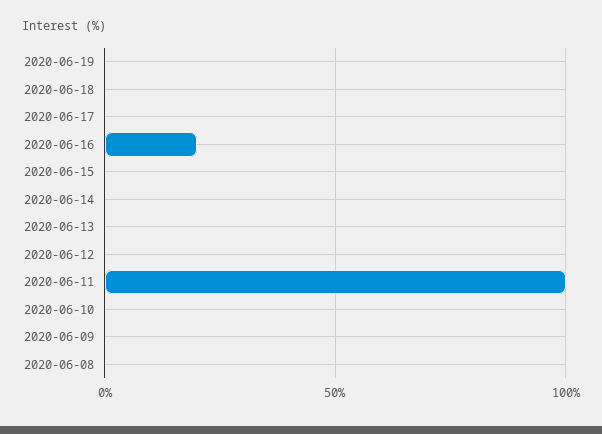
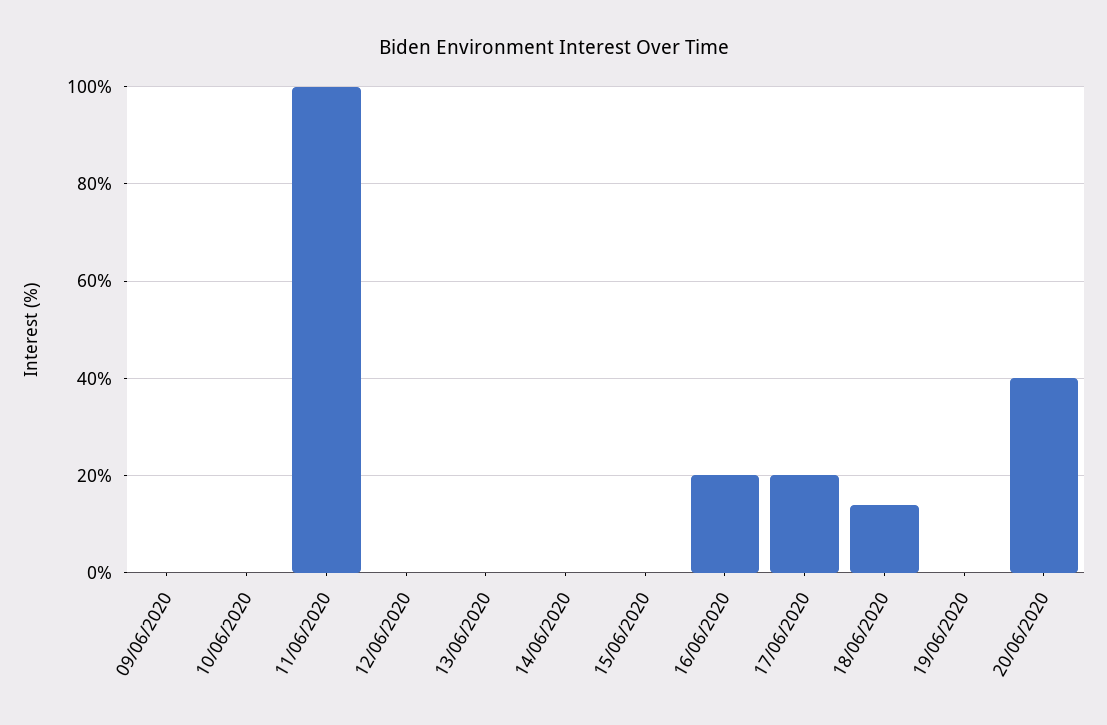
2020-06-18: 0 -> 15
2020-06-17: 0 -> 20
2020-06-08: 0 -> none
20/06/2020: none -> 40

